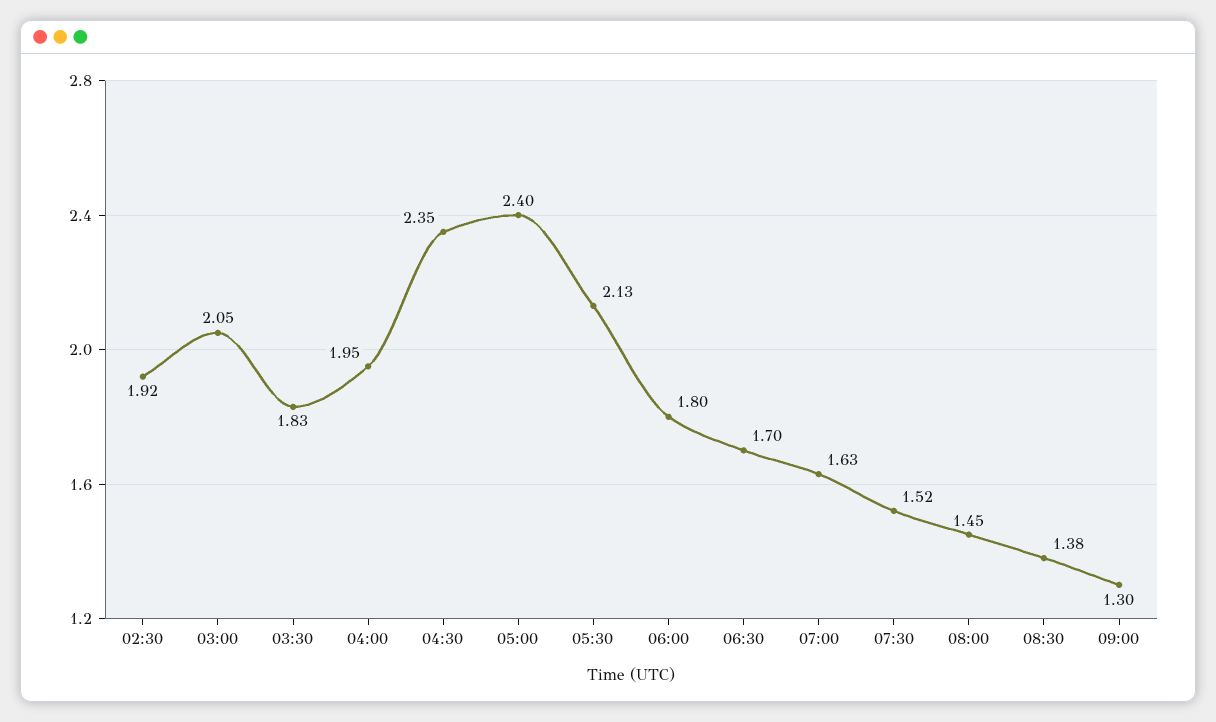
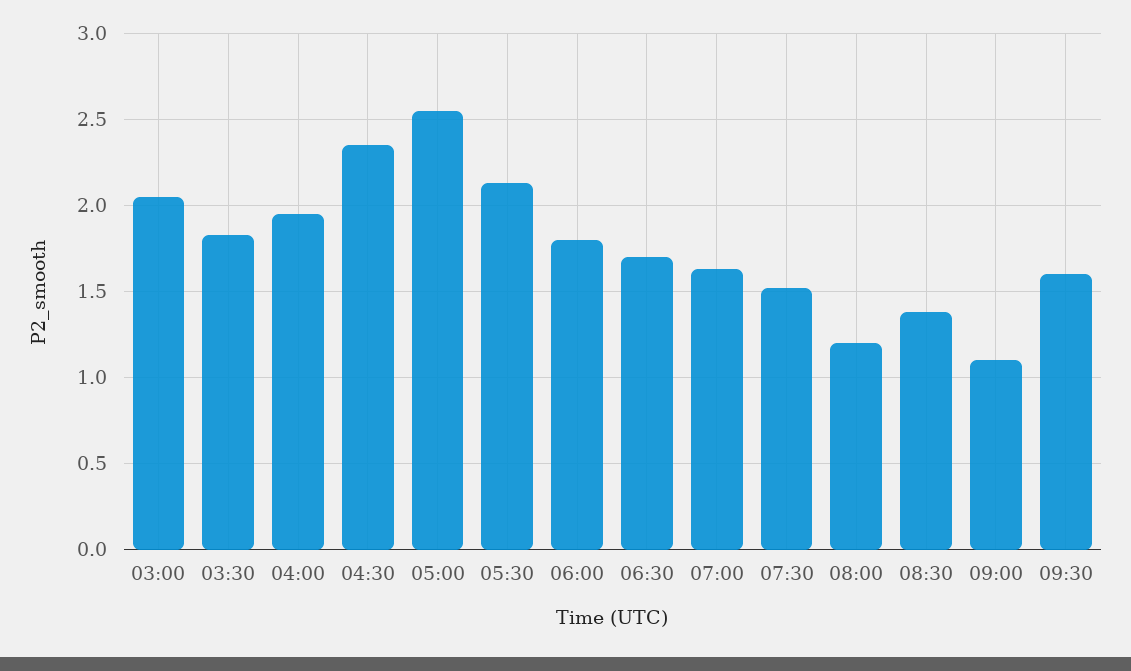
02:30: 1.92 -> none
05:00: 2.4 -> 2.55
08:00: 1.45 -> 1.2
09:00: 1.3 -> 1.1
09:30: none -> 1.6

